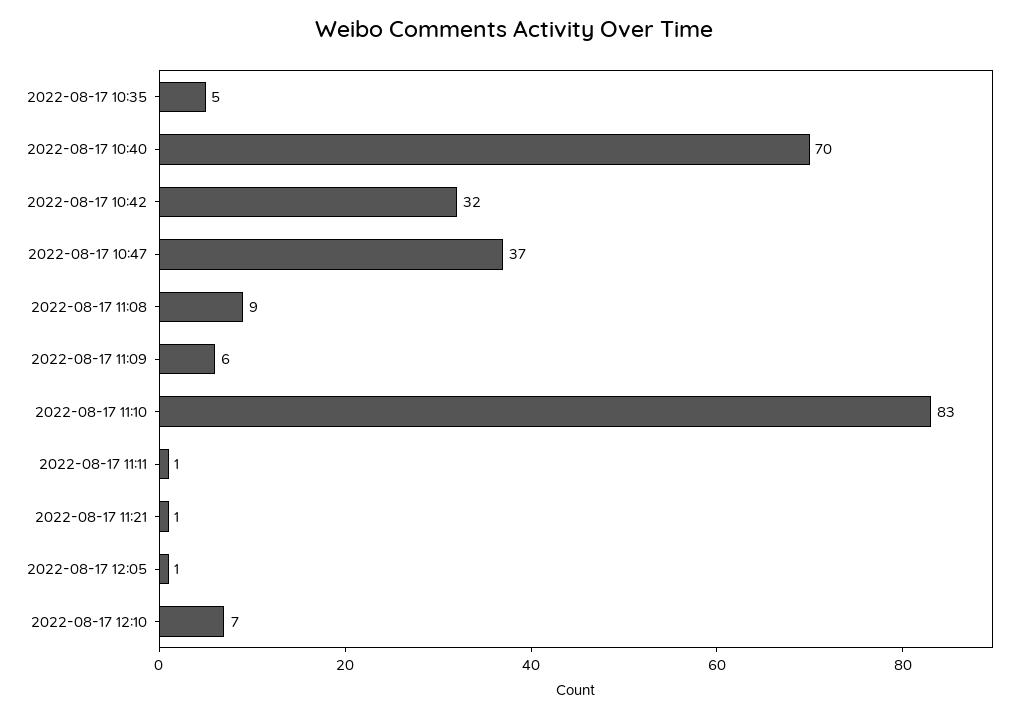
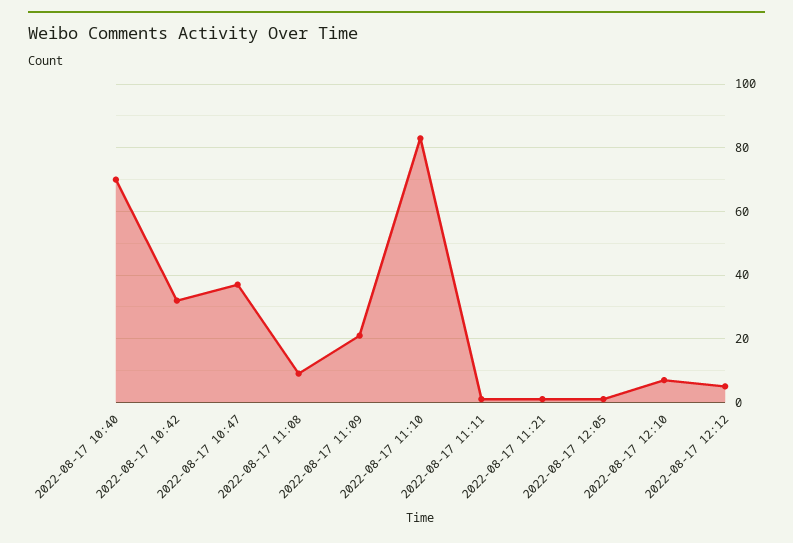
2022-08-17 10:35: 5 -> none
2022-08-17 11:09: 6 -> 20
2022-08-17 12:12: none -> 5

